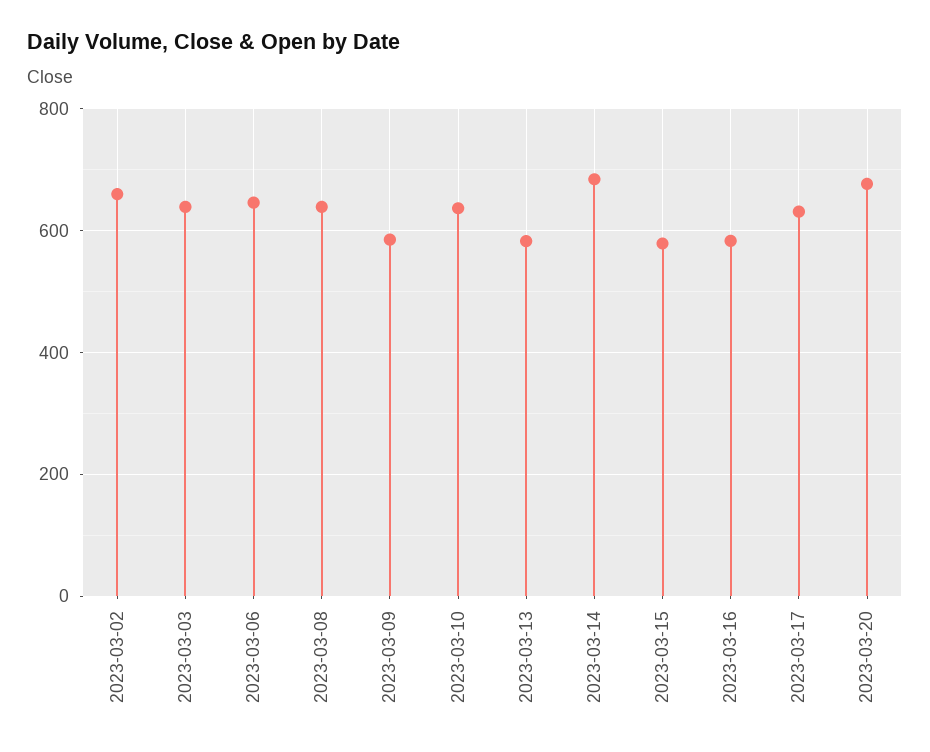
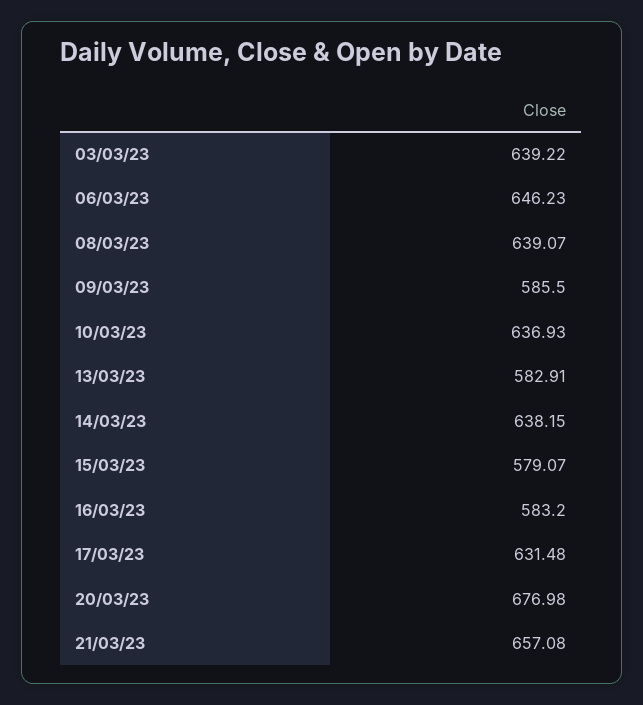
2023-03-02: 660 -> none
2023-03-14: 680 -> 638.15
21/03/23: none -> 657.08

